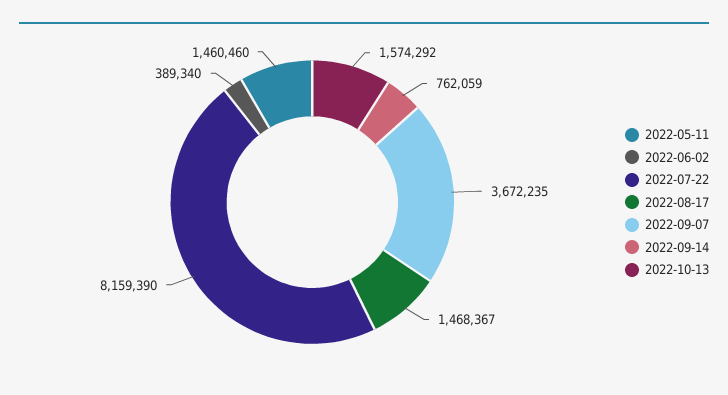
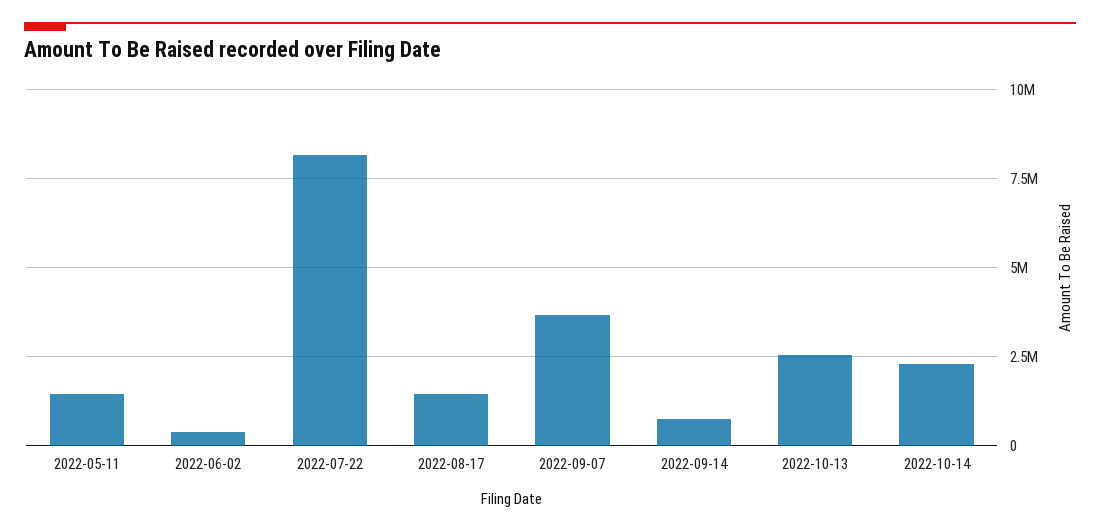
2022-10-13: 1574292 -> 2500000
2022-10-14: none -> 2250000

